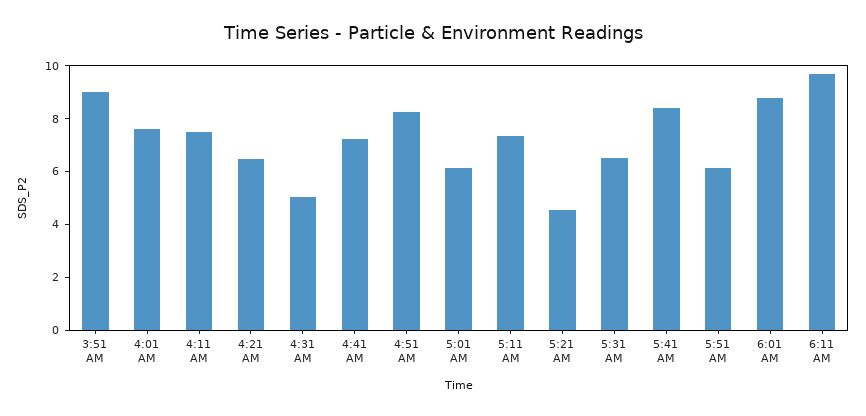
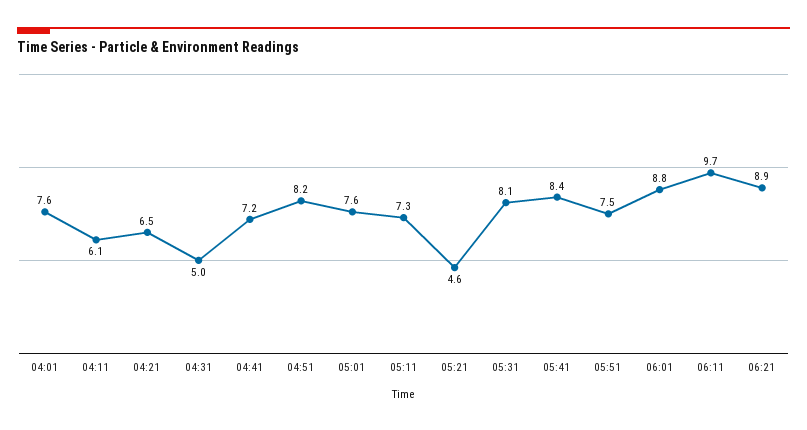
3:51 AM: 9 -> none
4:11 AM: 7.5 -> 6.1
5:01 AM: 6 -> 7.6
5:31 AM: 6.5 -> 8.1
5:51 AM: 6 -> 7.5
06:21: none -> 8.9

